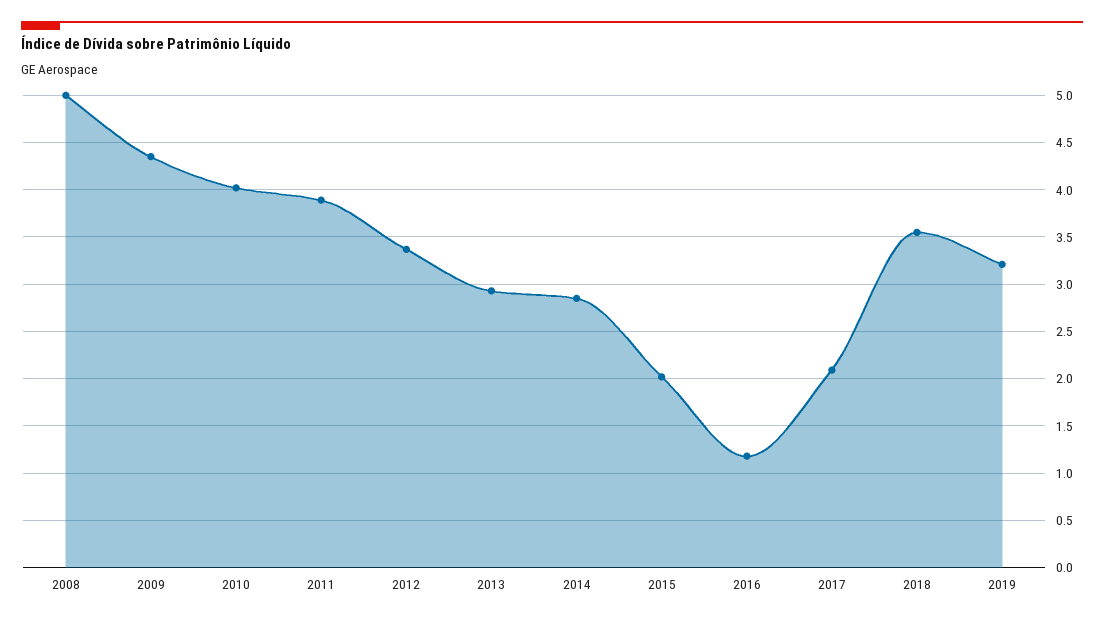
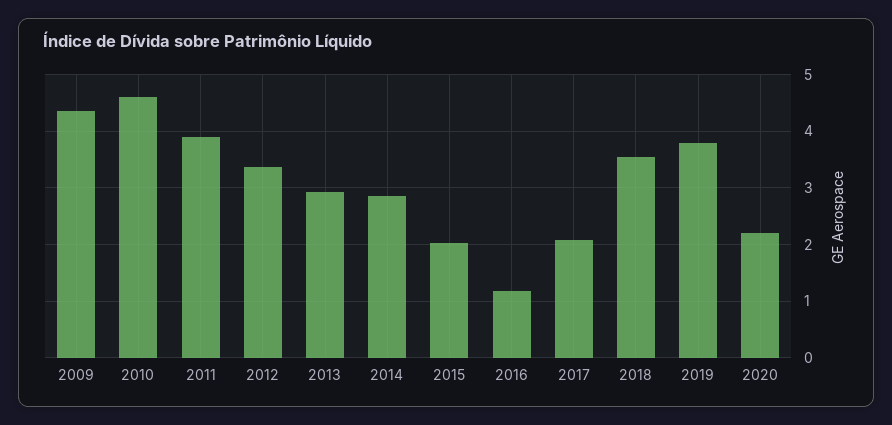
2008: 5 -> none
2010: 4 -> 4.6
2019: 3.2 -> 3.8
2020: none -> 2.2

